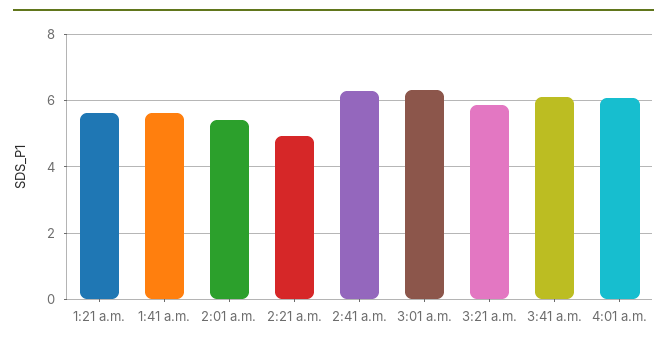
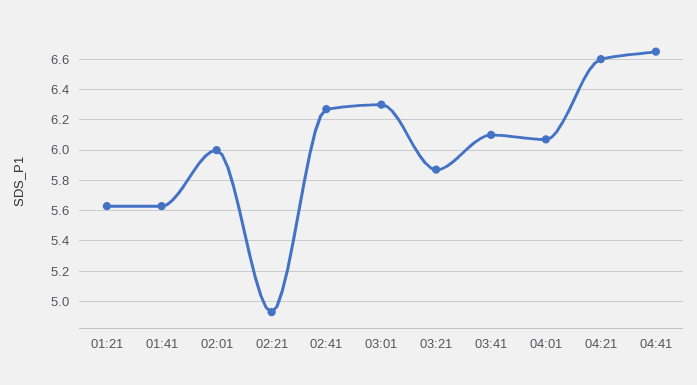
2:01 a.m.: 5.4 -> 6
04:21: none -> 6.6
04:41: none -> 6.65

